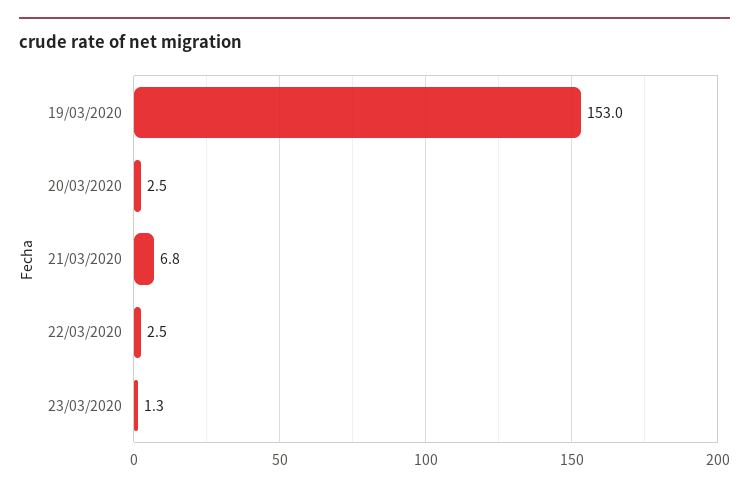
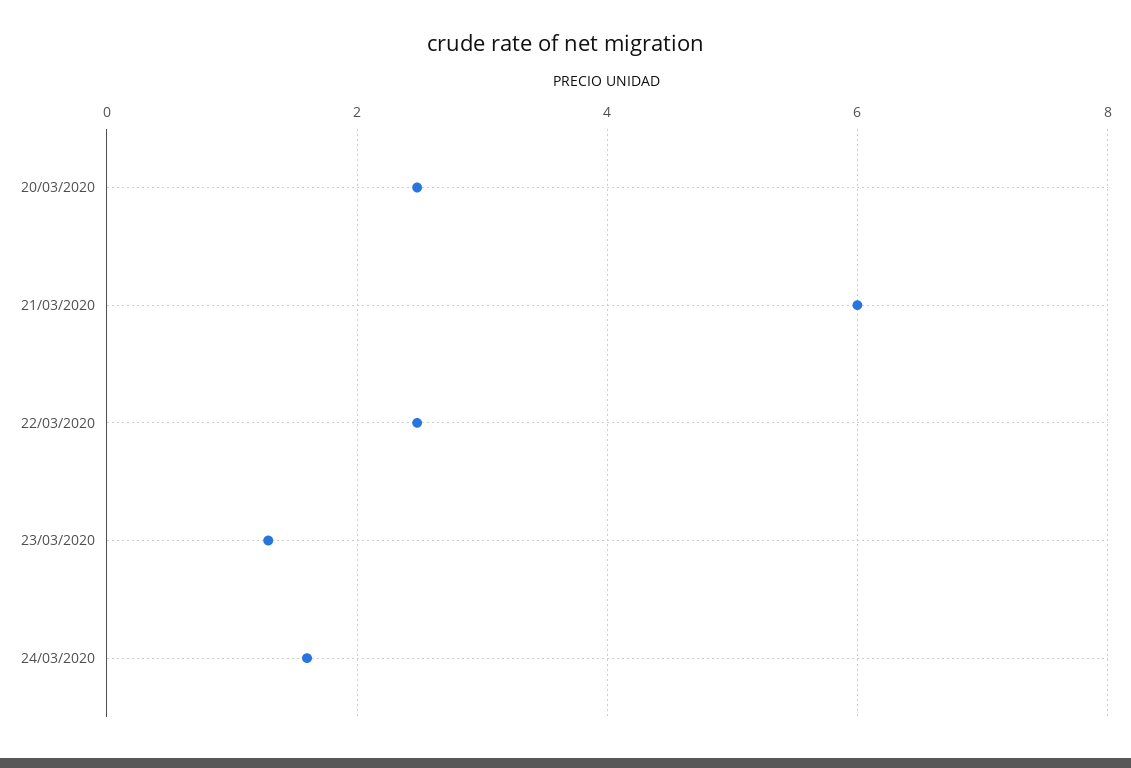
19/03/2020: 153 -> none
21/03/2020: 6.8 -> 6
24/03/2020: none -> 1.6

